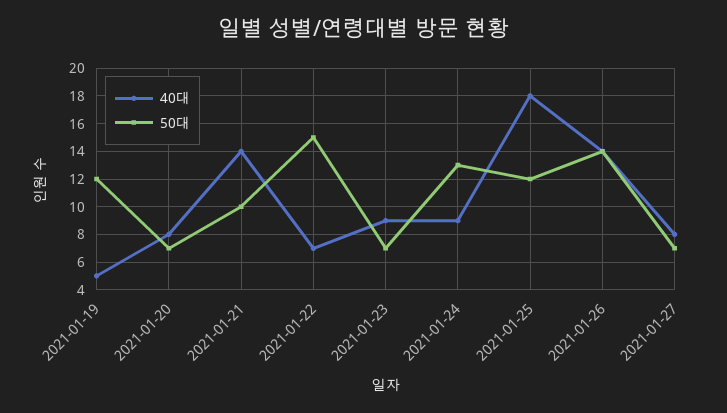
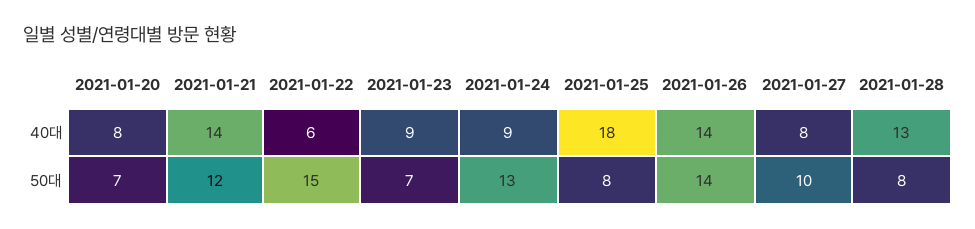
40대, 2021-01-19: 5 -> none
50대, 2021-01-19: 12 -> none
50대, 2021-01-21: 10 -> 12
40대, 2021-01-22: 7 -> 6
50대, 2021-01-25: 12 -> 8
50대, 2021-01-27: 7 -> 10
40대, 2021-01-28: none -> 13
50대, 2021-01-28: none -> 8

